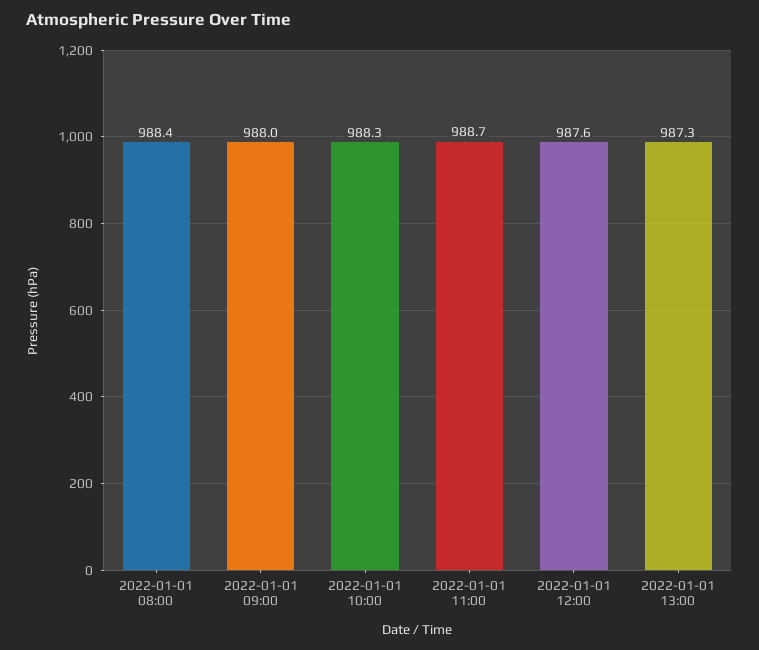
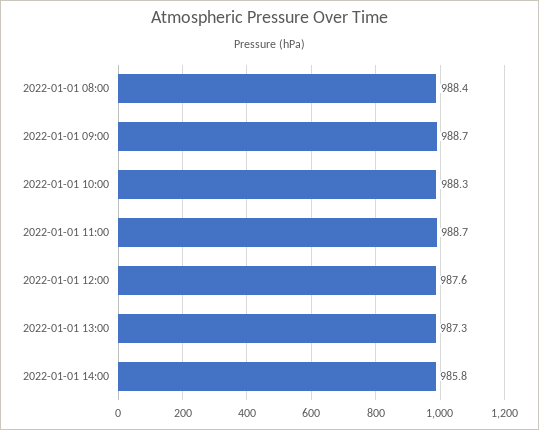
2022-01-01 09:00: 988 -> 988.7
2022-01-01 14:00: none -> 985.8

